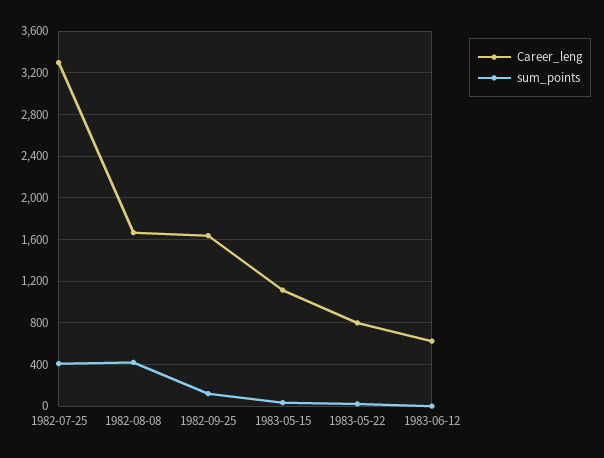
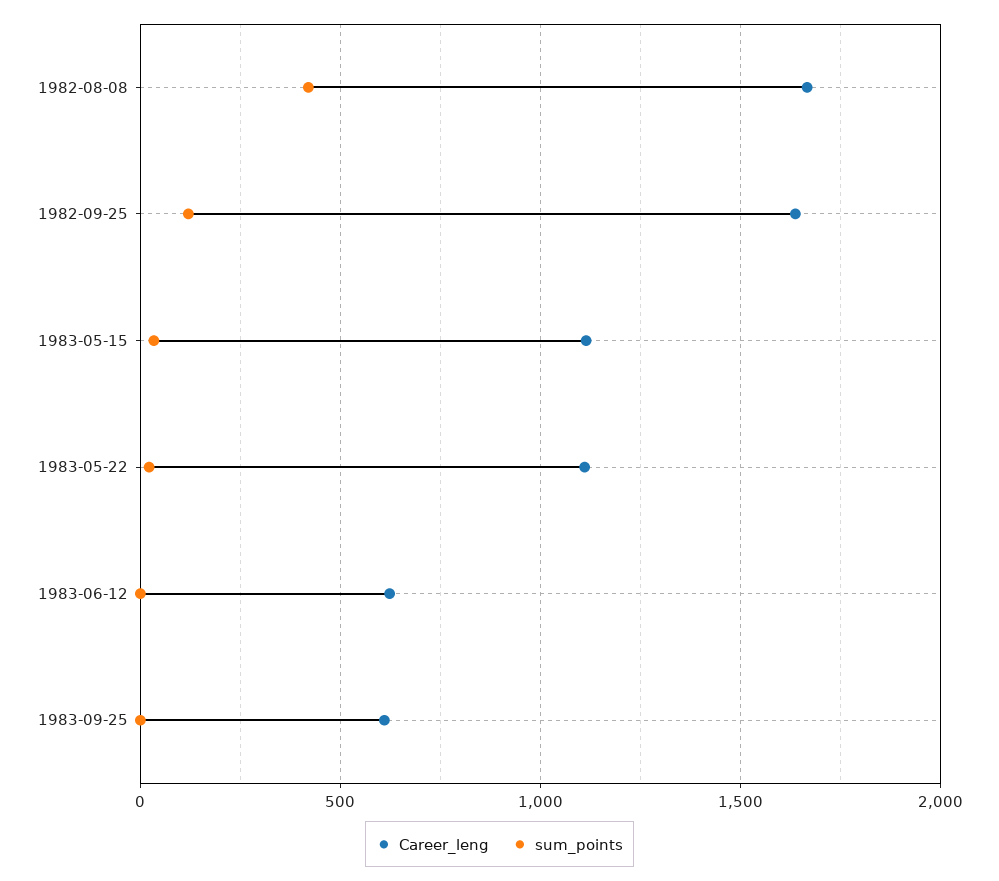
Career_leng, 1982-07-25: 3300 -> none
sum_points, 1982-07-25: 400 -> none
Career_leng, 1983-05-22: 800 -> 1100
Career_leng, 1983-09-25: none -> 600
sum_points, 1983-09-25: none -> 0

